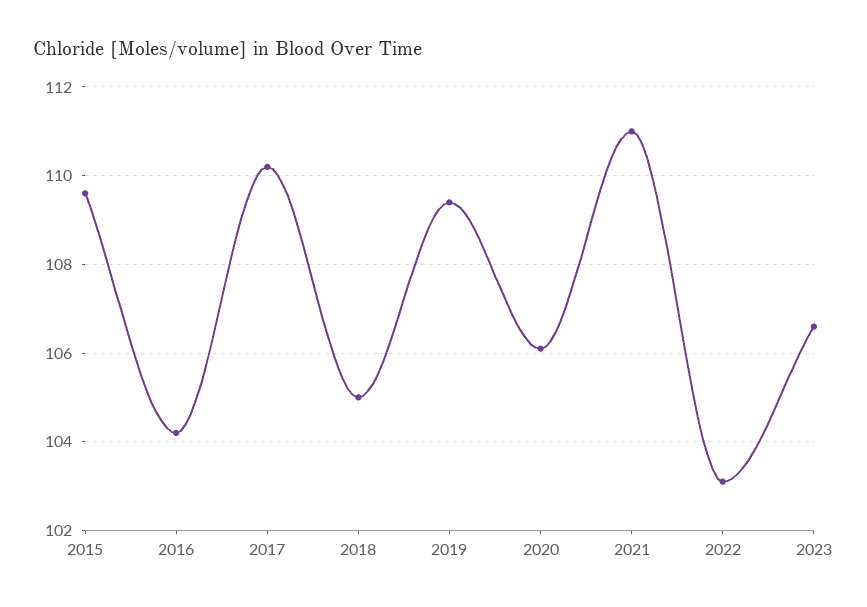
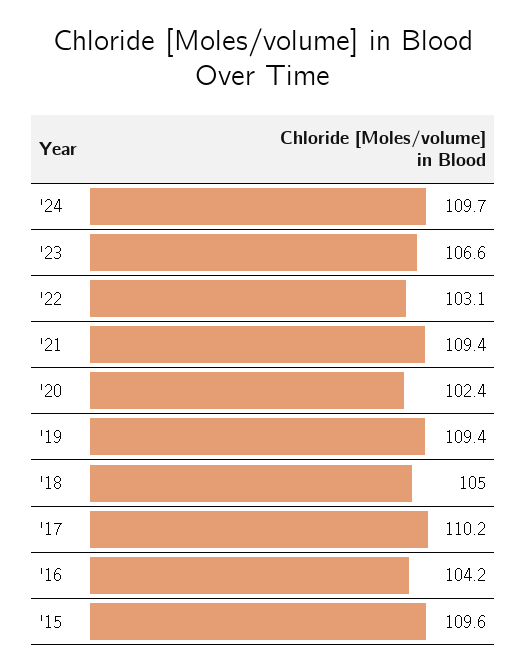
2020: 106 -> 102.4
2021: 111 -> 109.4
'24: none -> 109.7

